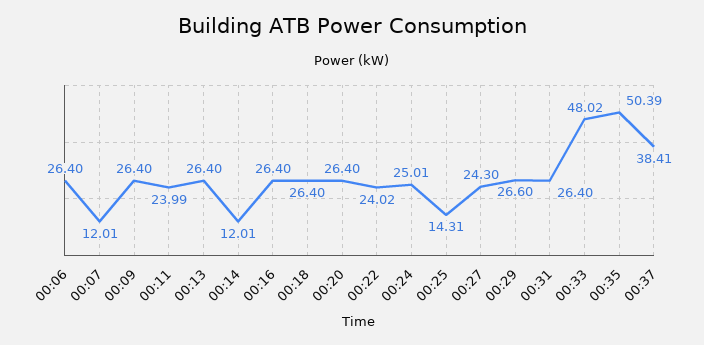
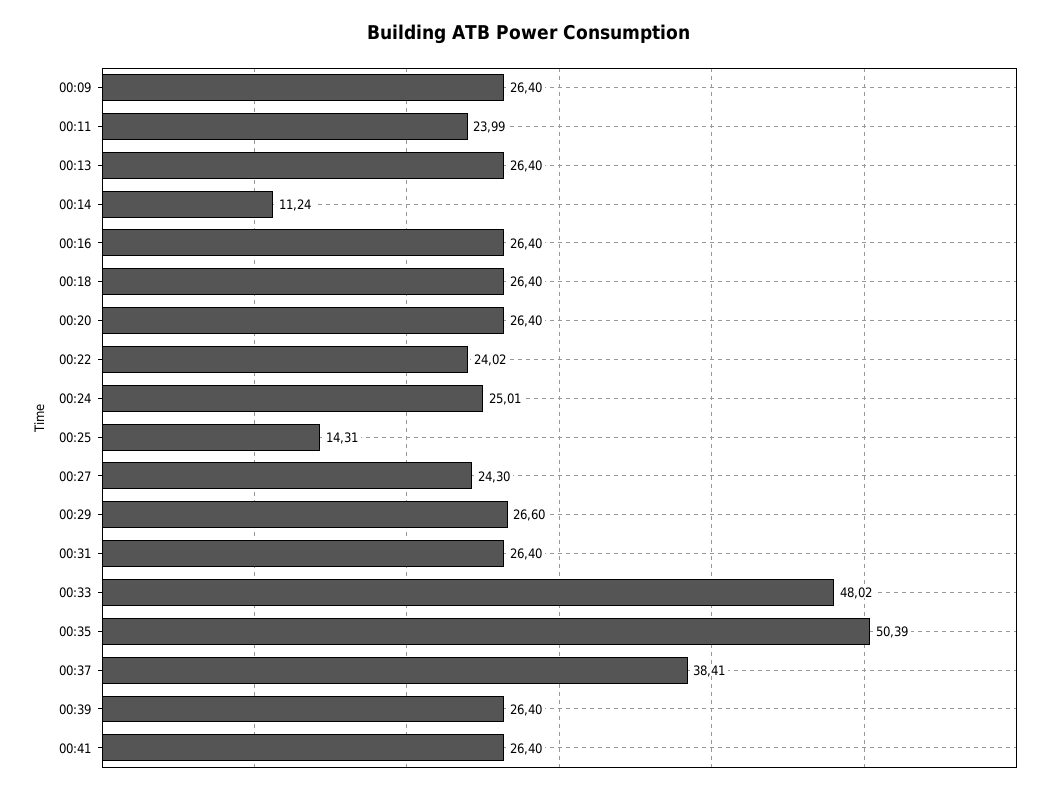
00:06: 26.4 -> none
00:07: 12.01 -> none
00:14: 12.01 -> 11.24
00:39: none -> 26.4
00:41: none -> 26.4

